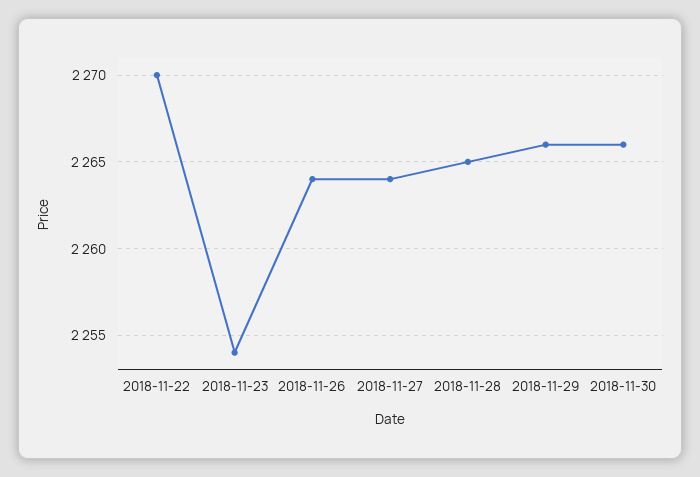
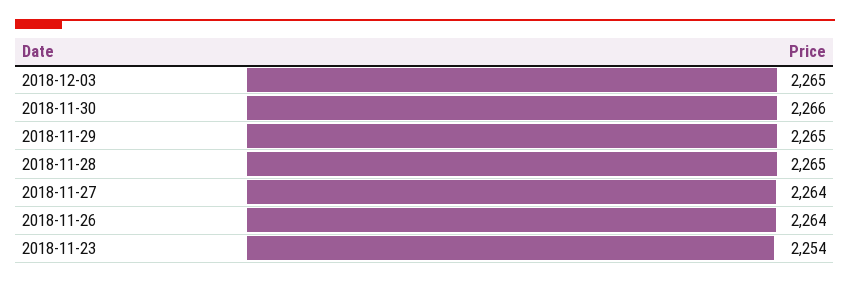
2018-11-22: 2270 -> none
2018-11-29: 2266 -> 2265
2018-12-03: none -> 2265

